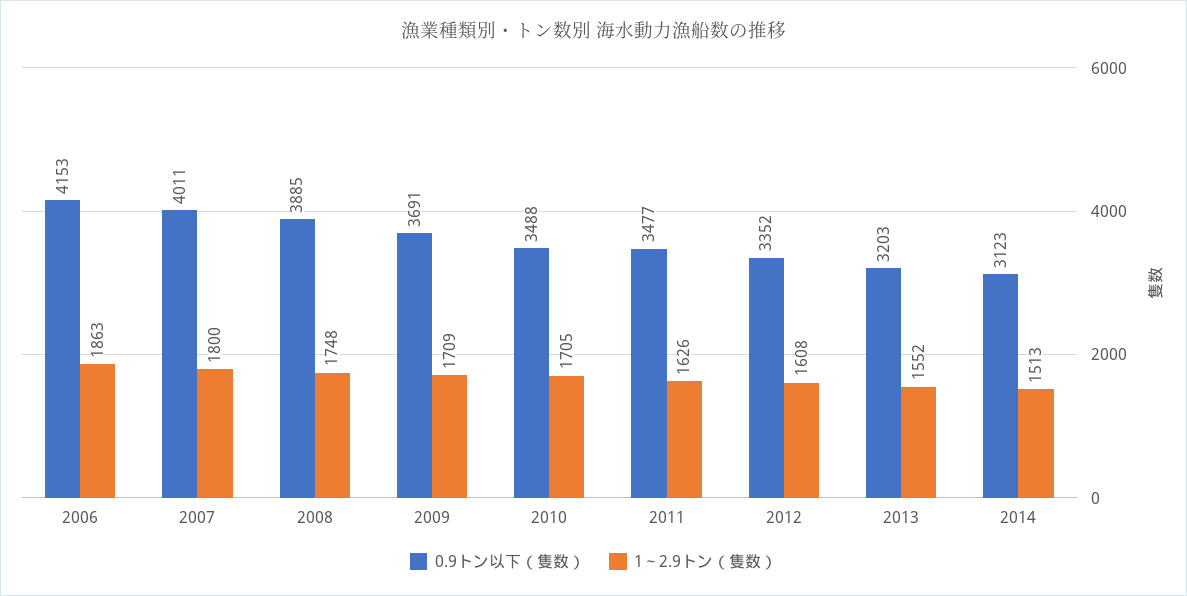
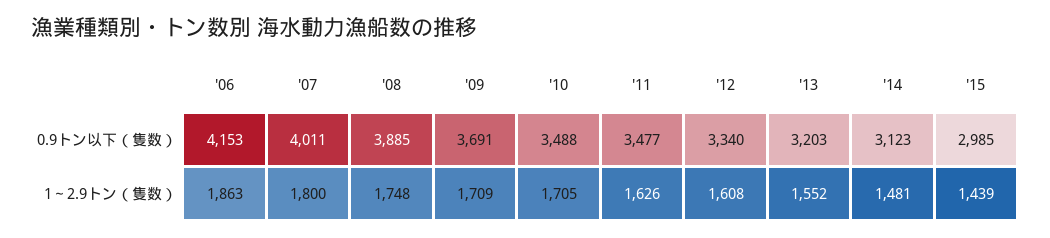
0.9トン以下（隻数）, 2012: 3352 -> 3340
1～2.9トン（隻数）, 2014: 1513 -> 1481
0.9トン以下（隻数）, '15: none -> 2985
1～2.9トン（隻数）, '15: none -> 1439

